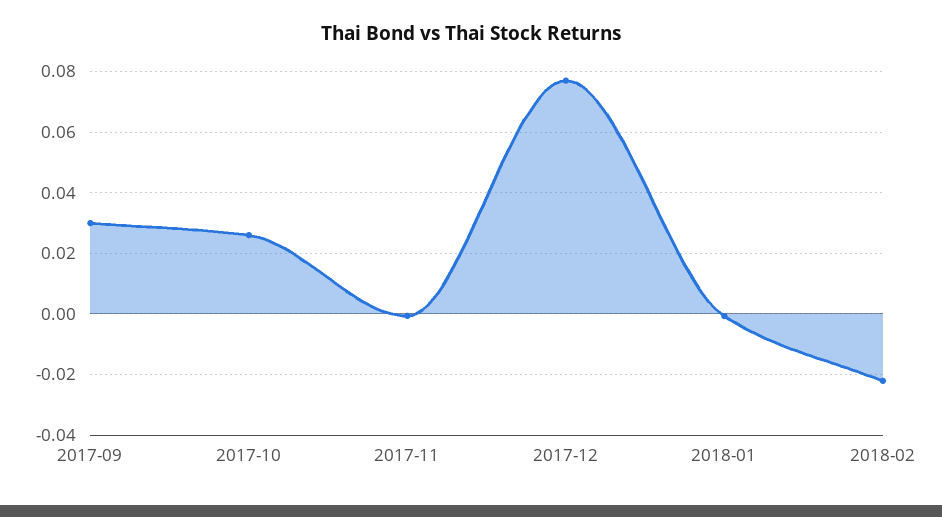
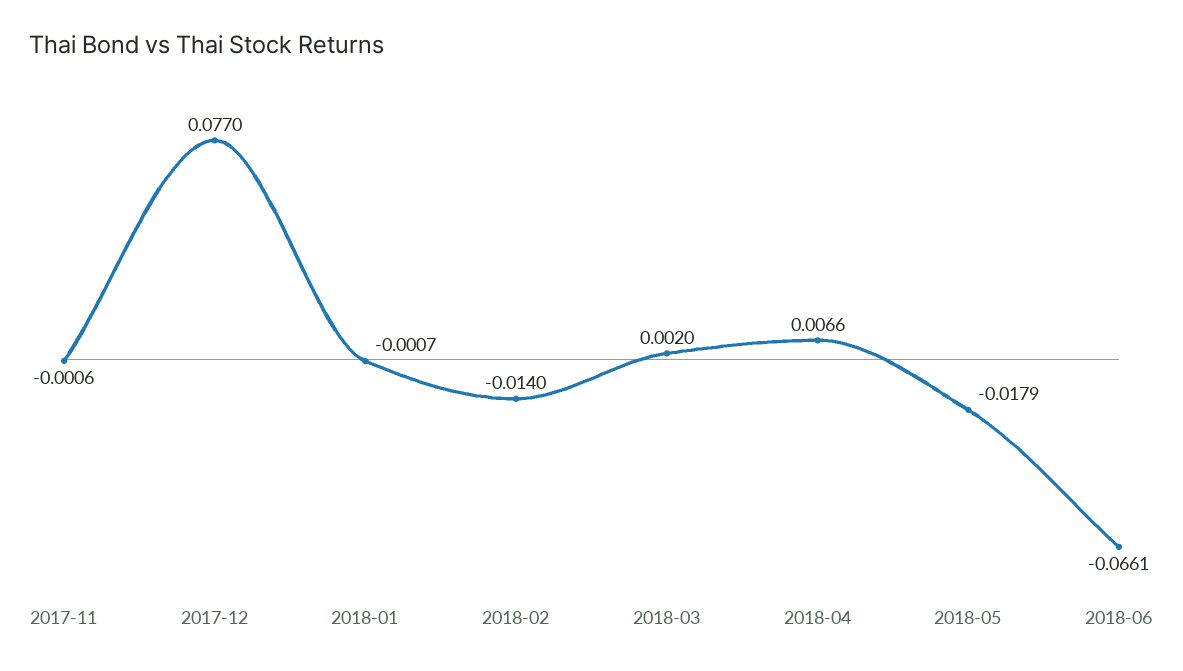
2017-09: 0.03 -> none
2017-10: 0.026 -> none
2018-02: -0.022 -> -0.014
2018-03: none -> 0.002
2018-04: none -> 0.0066
2018-05: none -> -0.0179
2018-06: none -> -0.0661

